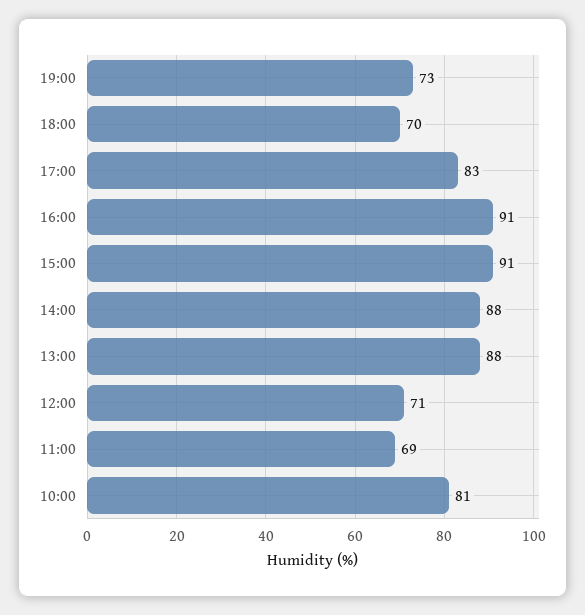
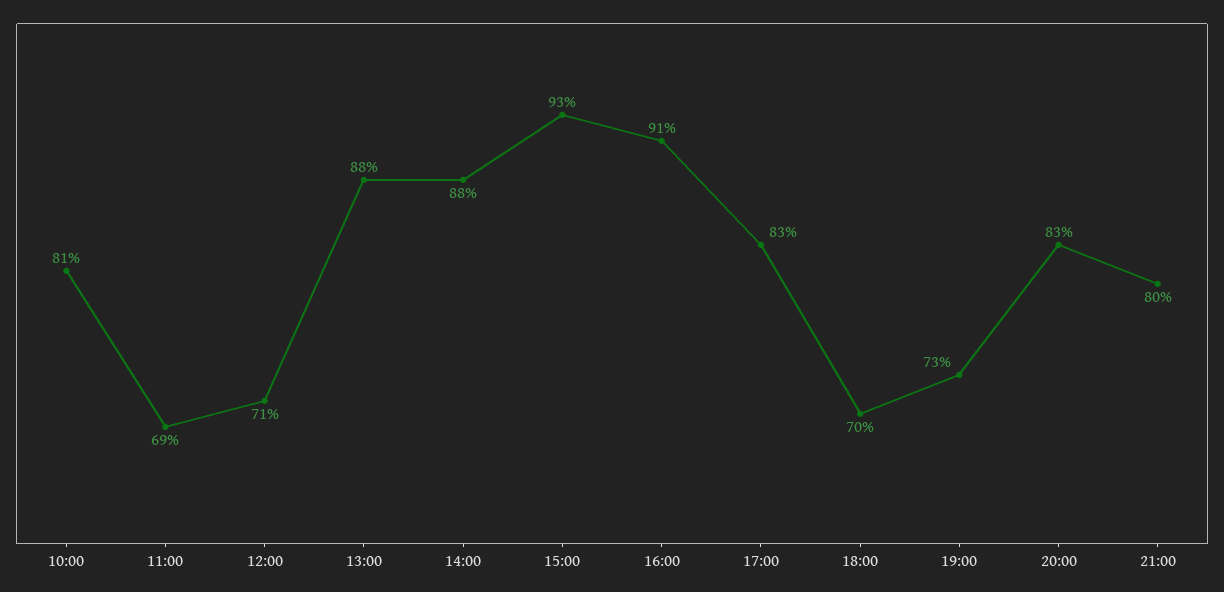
15:00: 91 -> 93
20:00: none -> 83
21:00: none -> 80

